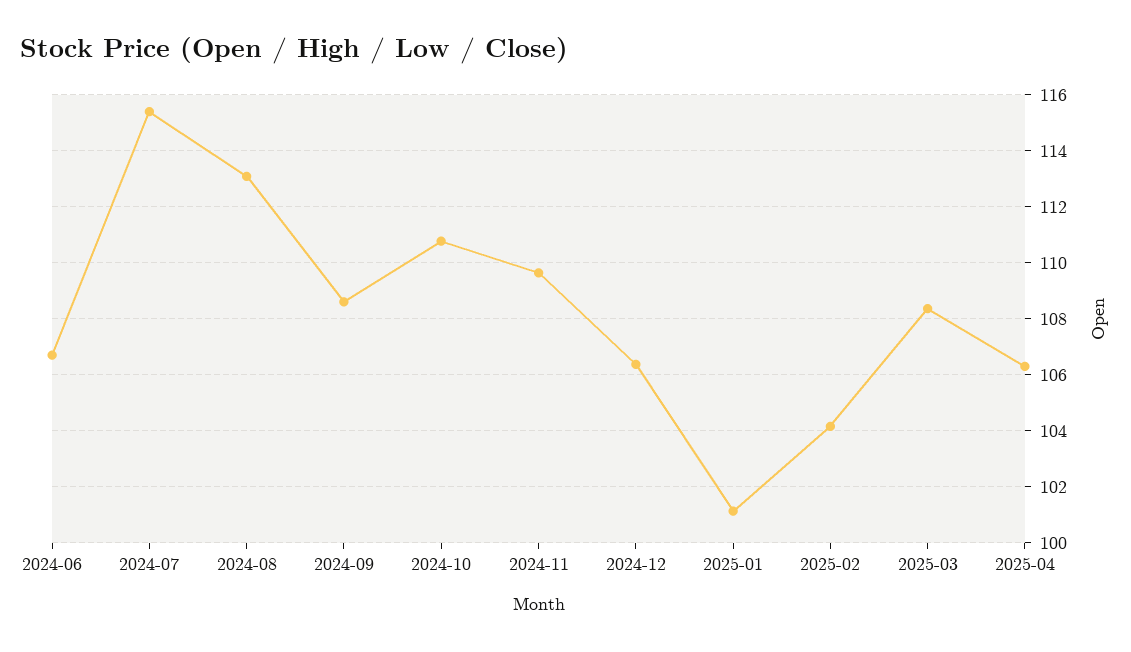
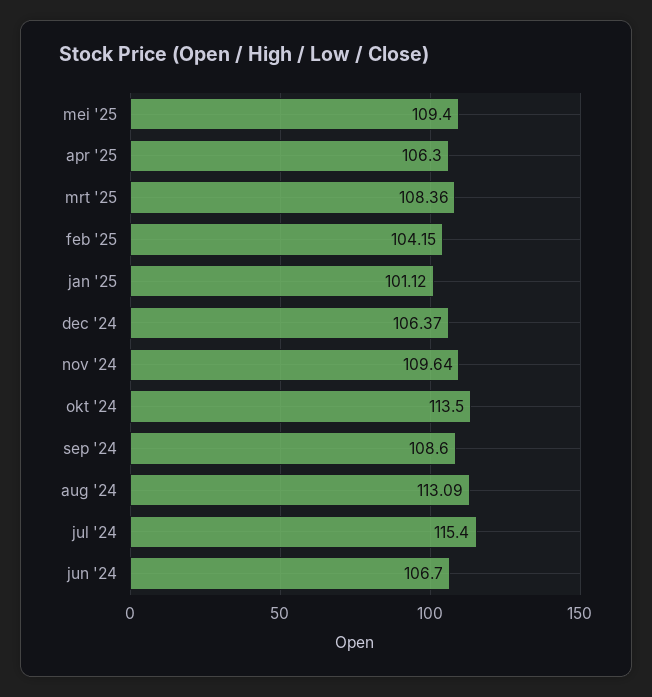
2024-10: 110.75 -> 113.5
mei '25: none -> 109.4

